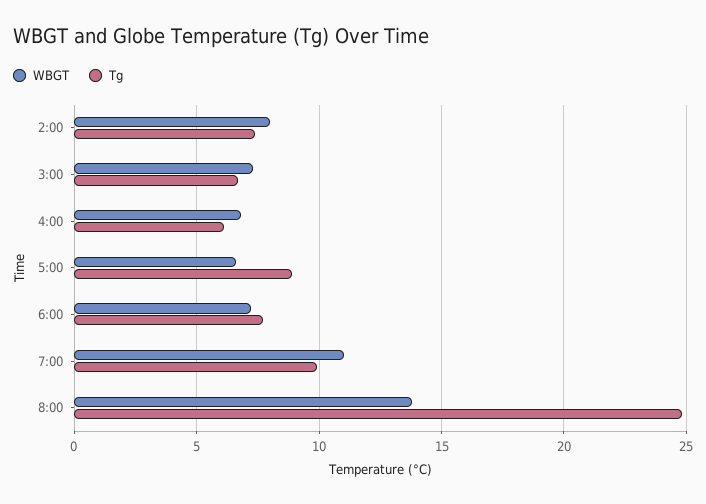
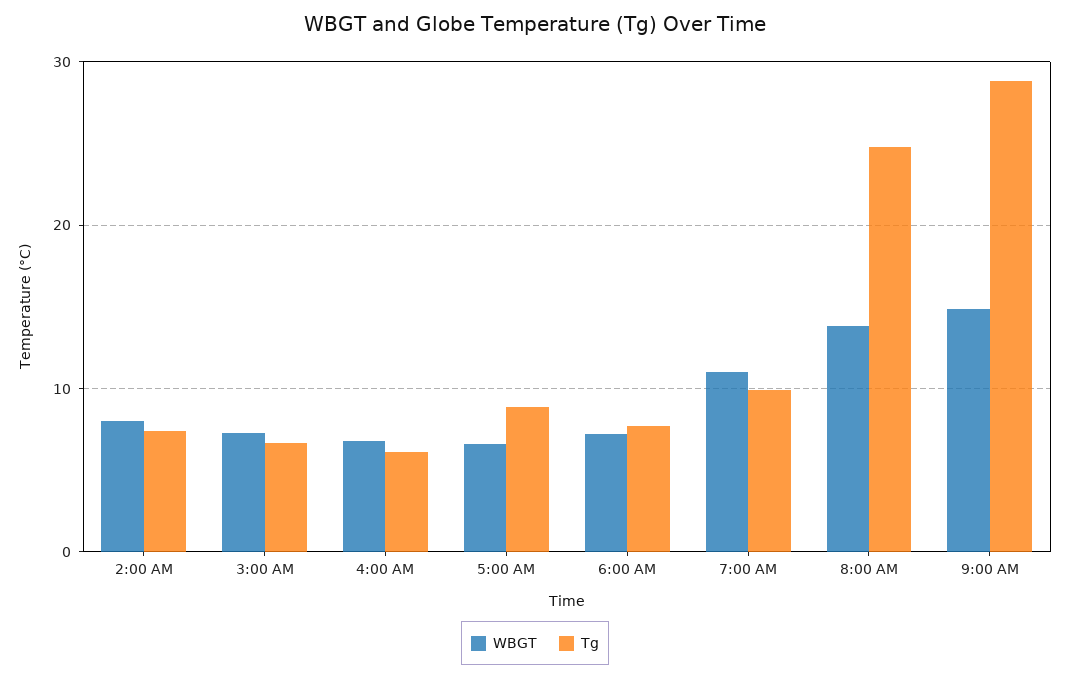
WBGT, 9:00 AM: none -> 15
Tg, 9:00 AM: none -> 29

